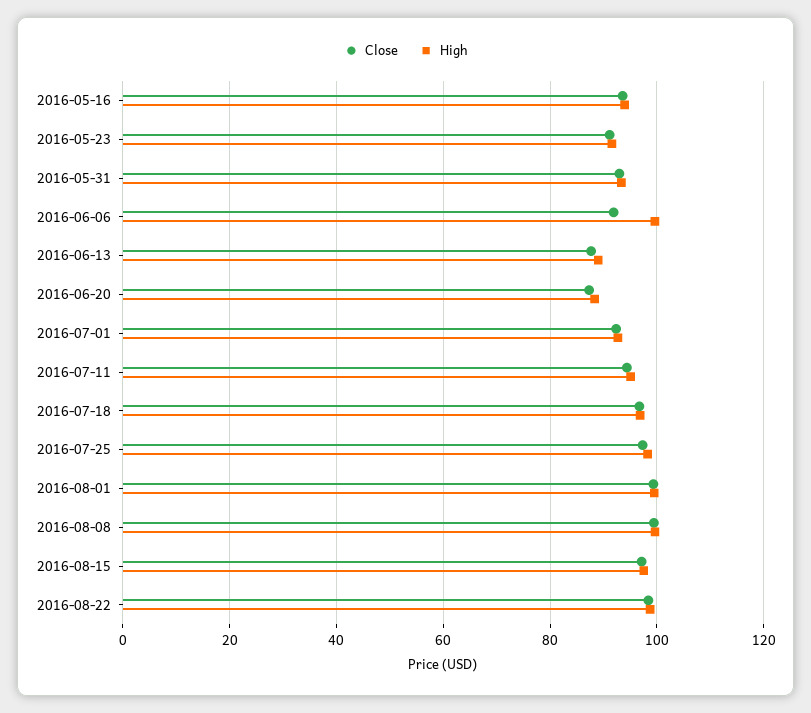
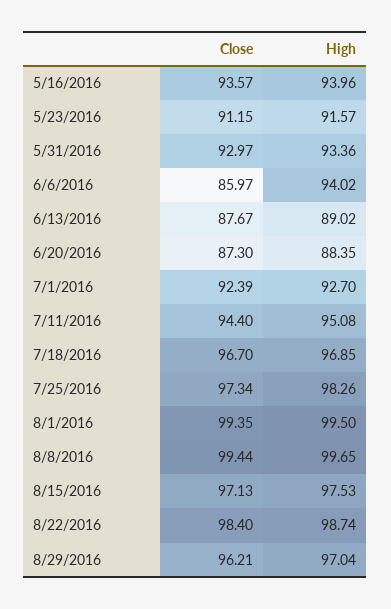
Close, 2016-06-06: 92 -> 85.97
High, 2016-06-06: 100 -> 94.02
Close, 8/29/2016: none -> 96.21
High, 8/29/2016: none -> 97.04

